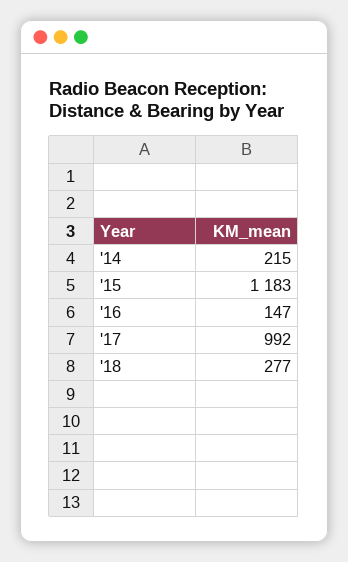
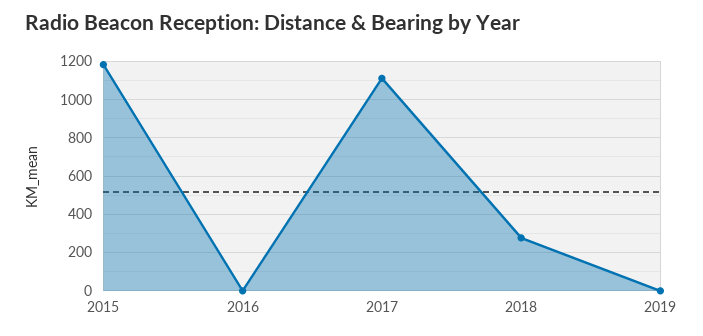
'14: 215 -> none
'16: 147 -> 0
'17: 992 -> 1100
2019: none -> 0

